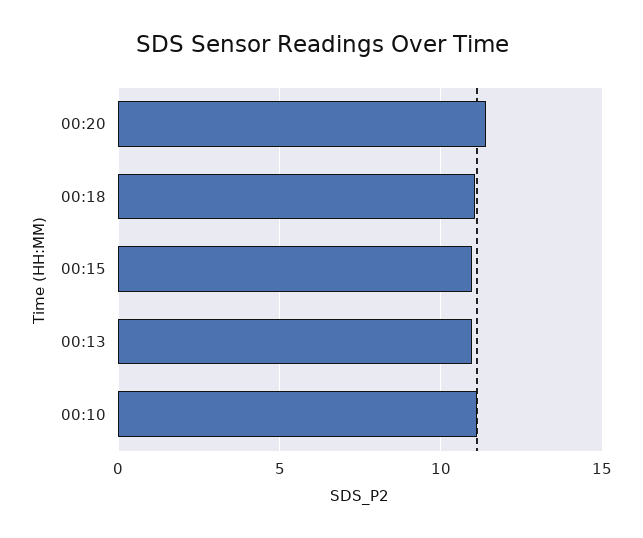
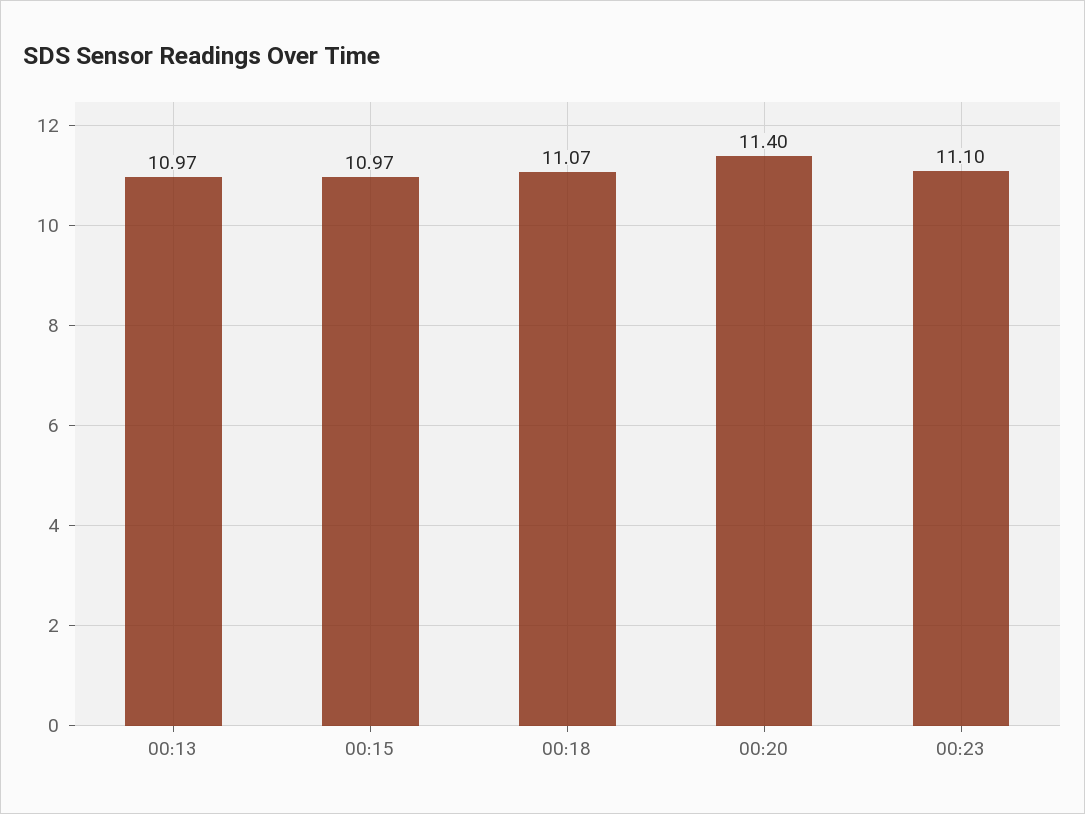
00:10: 11 -> none
00:23: none -> 11.1

